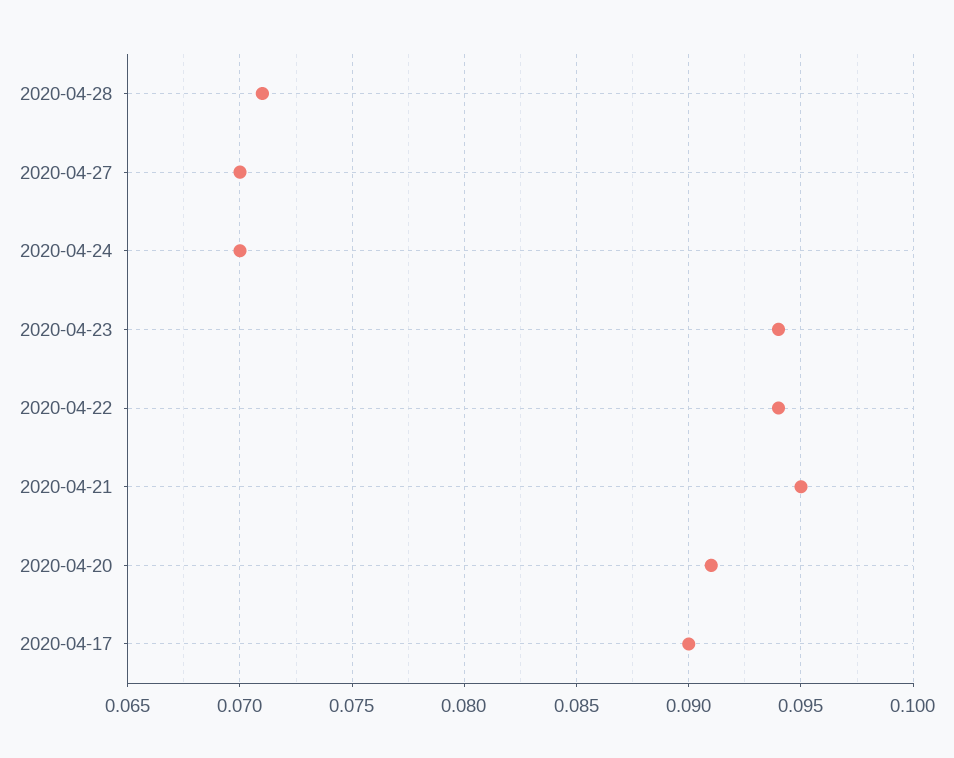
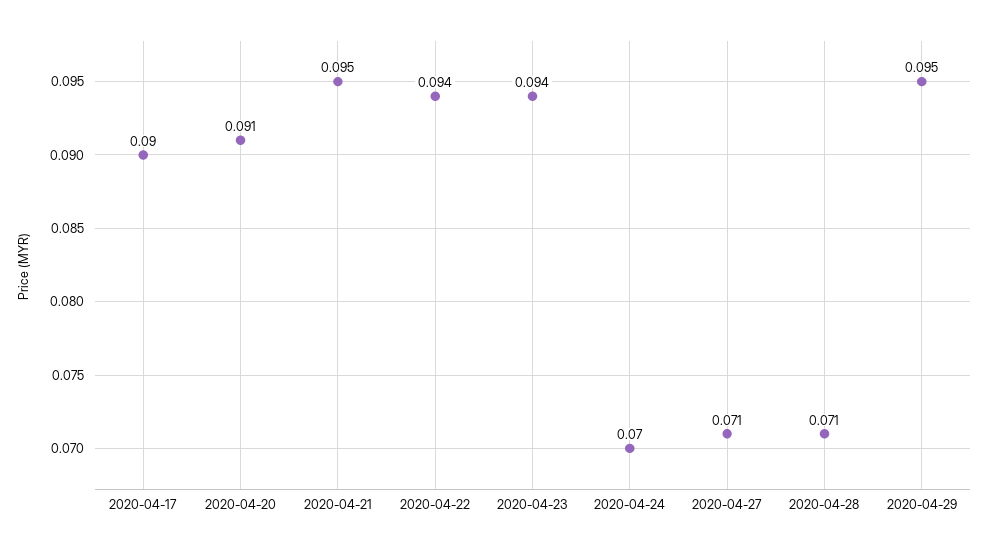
2020-04-27: 0.07 -> 0.071
2020-04-29: none -> 0.095

